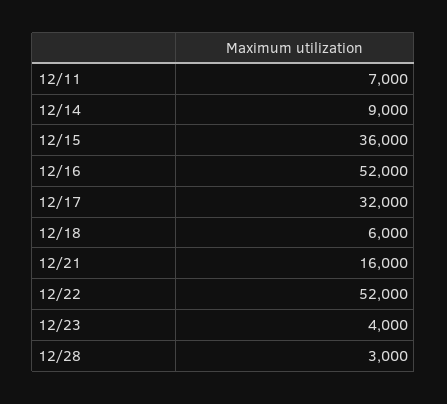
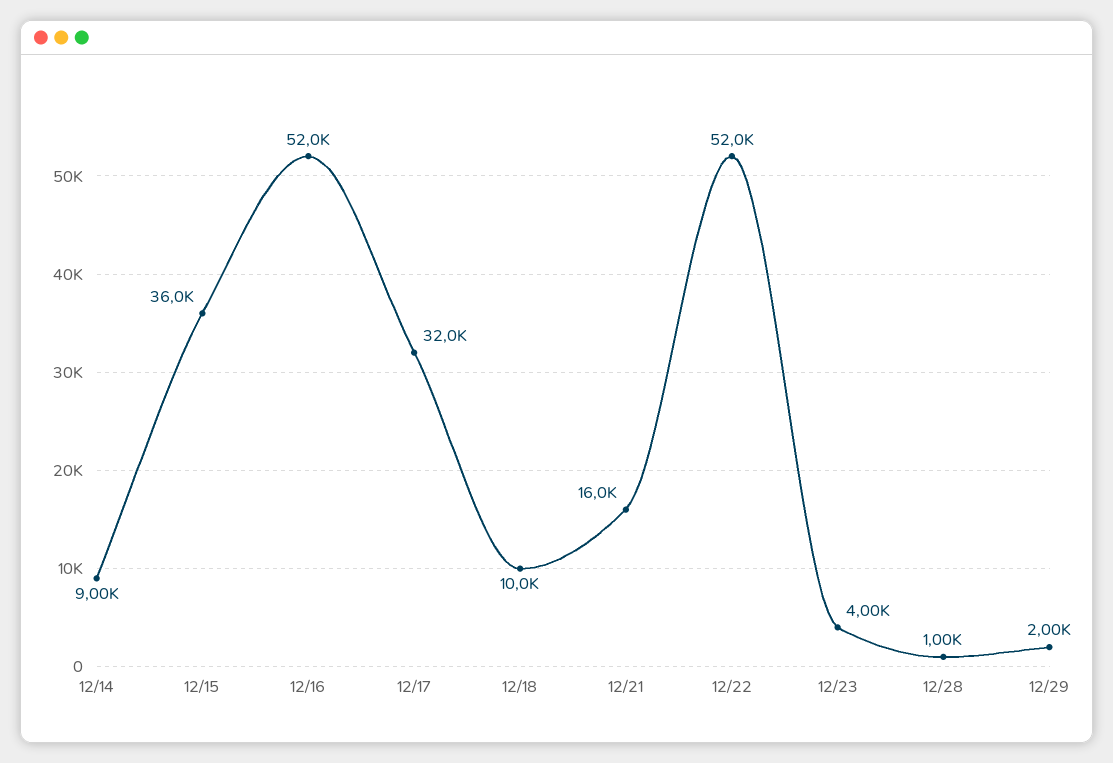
12/11: 7000 -> none
12/18: 6000 -> 10000
12/28: 3000 -> 1000
12/29: none -> 2000

